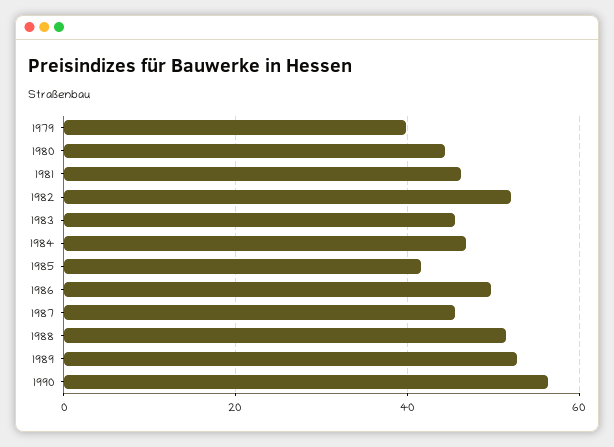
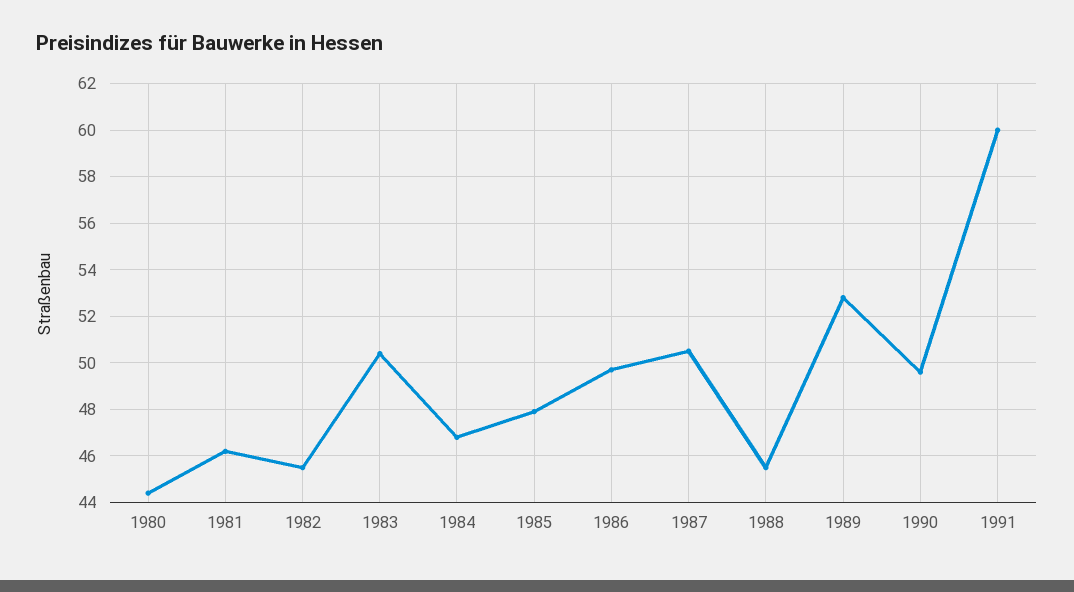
1979: 40 -> none
1982: 52 -> 45.5
1983: 46 -> 50.5
1985: 42 -> 48
1987: 46 -> 50.5
1988: 52 -> 45.5
1990: 56 -> 49.5
1991: none -> 60

